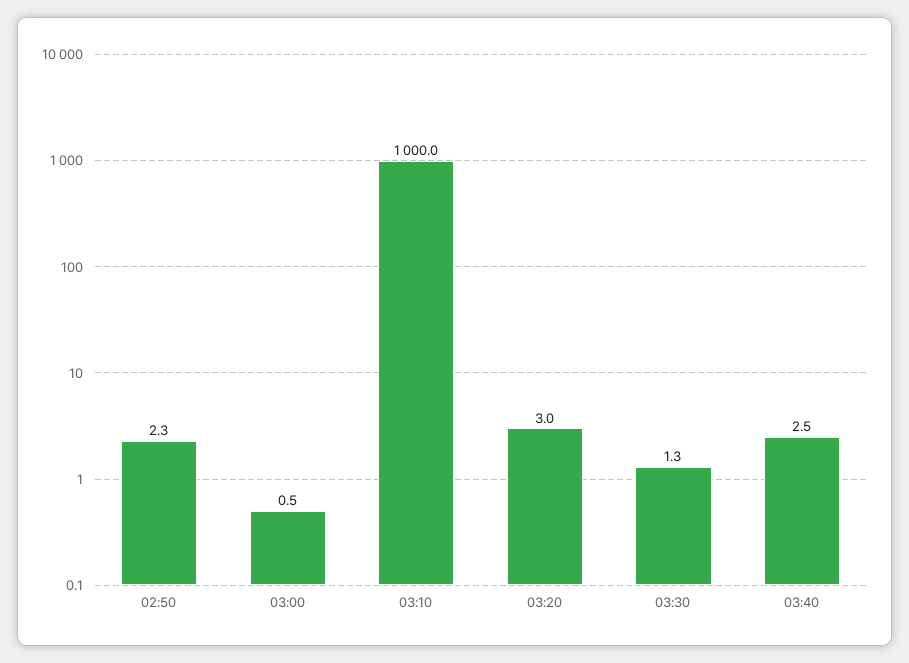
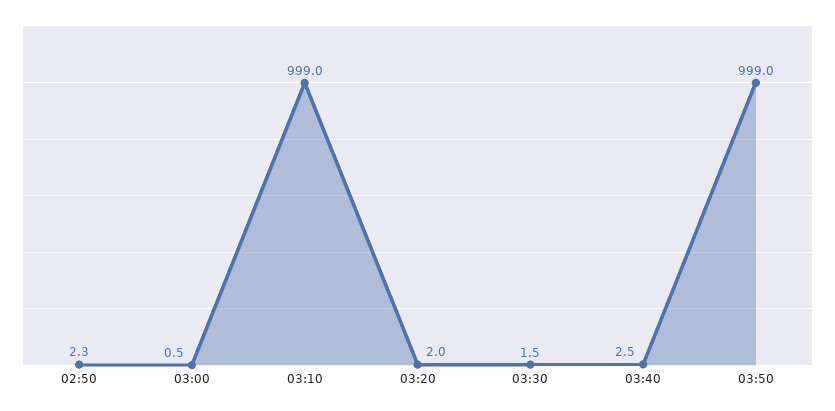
03:10: 1000 -> 999
03:20: 3 -> 2
03:30: 1.3 -> 1.5
03:50: none -> 999

